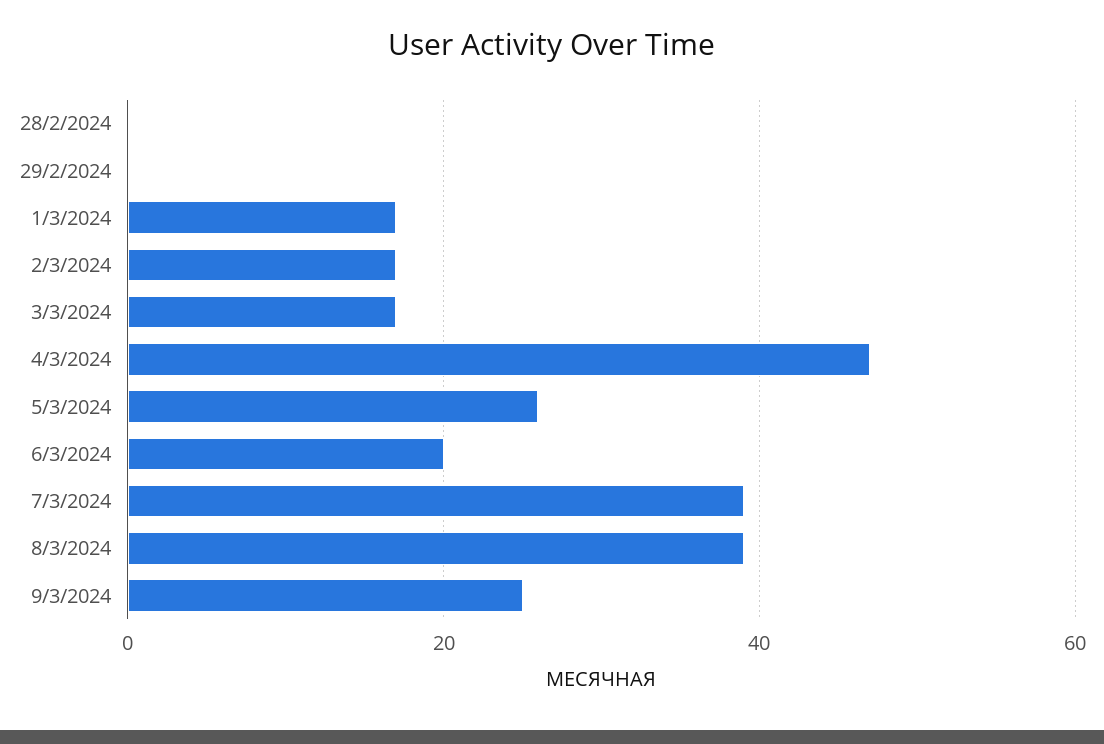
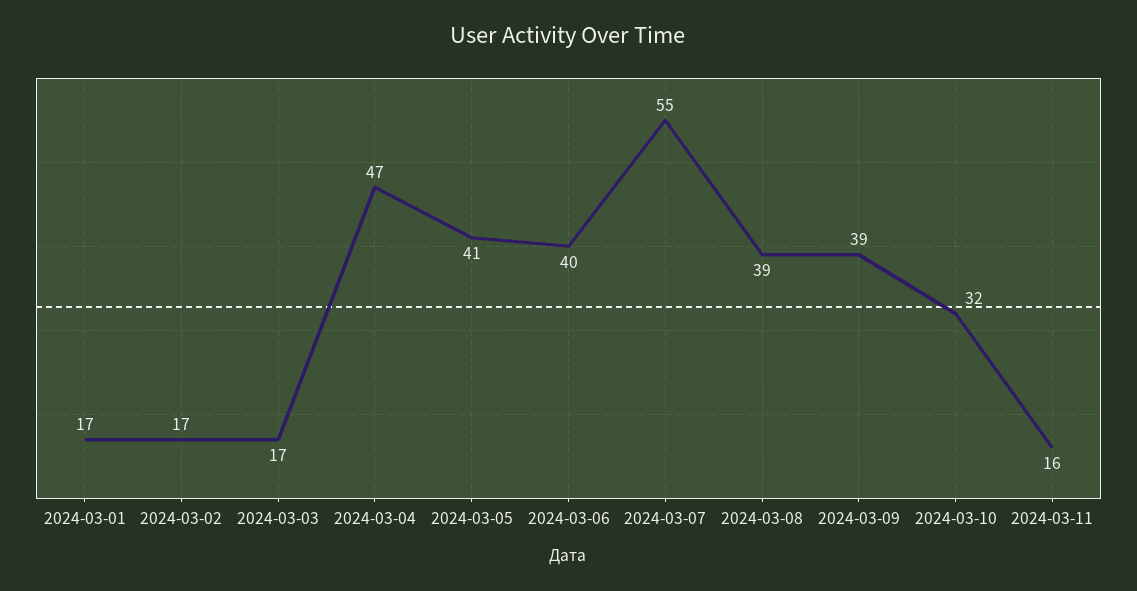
28/2/2024: 0 -> none
29/2/2024: 0 -> none
5/3/2024: 25 -> 41
6/3/2024: 20 -> 40
7/3/2024: 40 -> 55
9/3/2024: 25 -> 39
2024-03-10: none -> 32
2024-03-11: none -> 16

